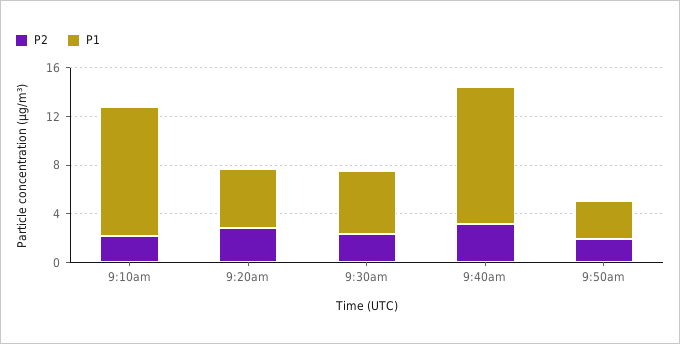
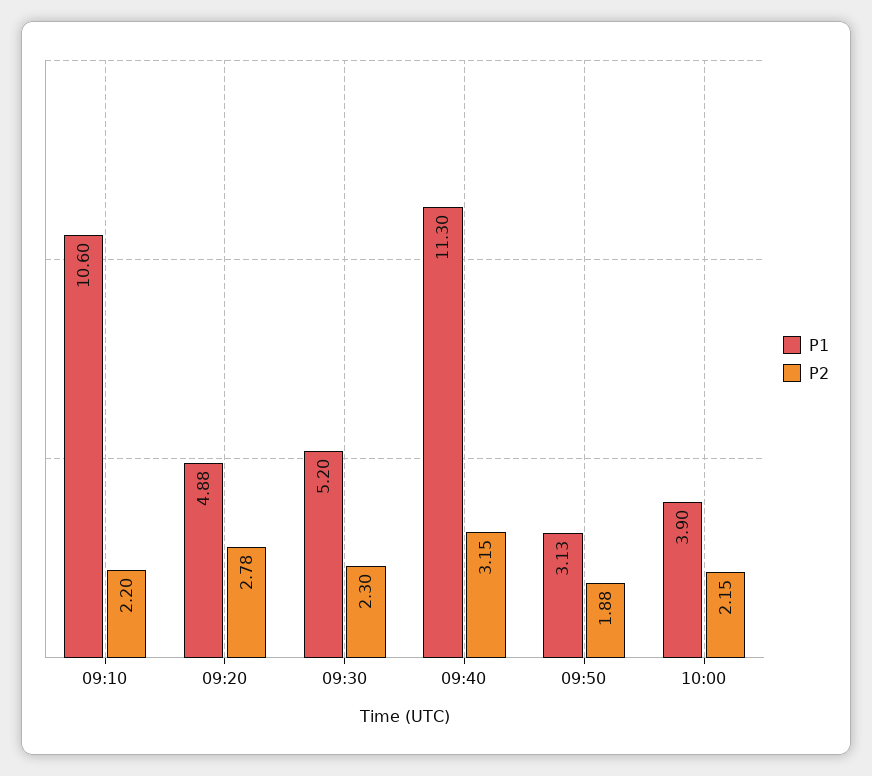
P1, 10:00: none -> 3.9
P2, 10:00: none -> 2.15

